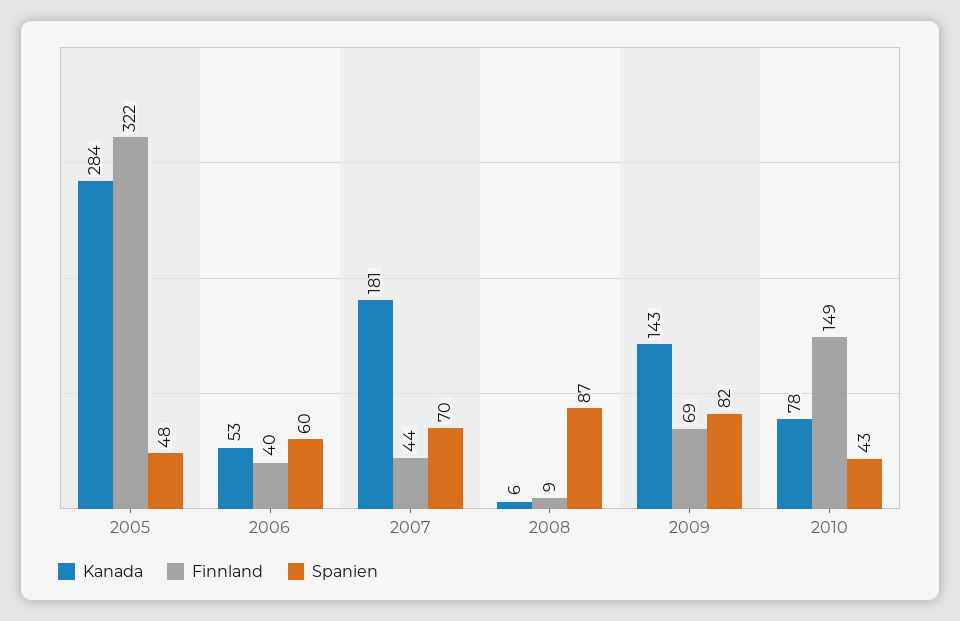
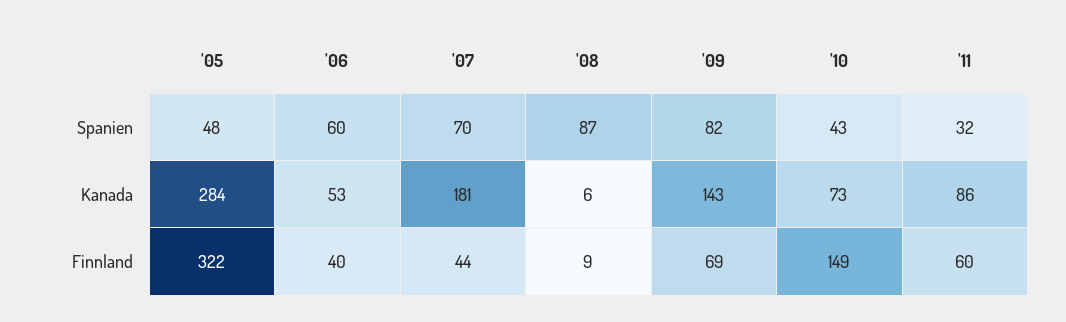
Kanada, 2010: 78 -> 73
Spanien, '11: none -> 32
Kanada, '11: none -> 86
Finnland, '11: none -> 60

